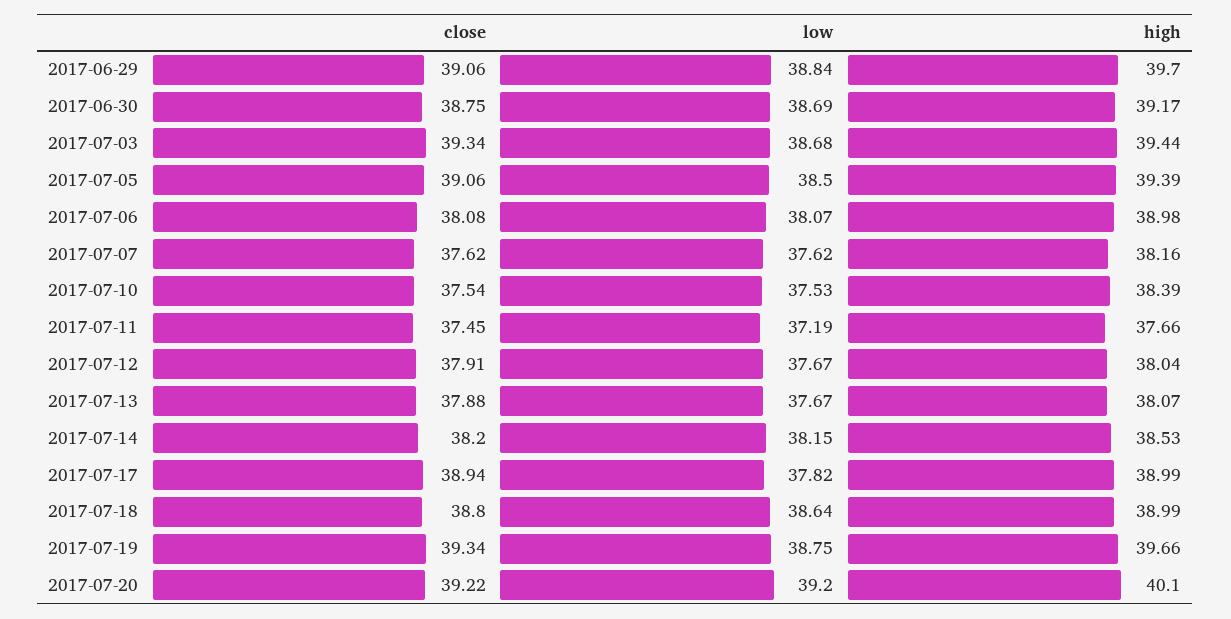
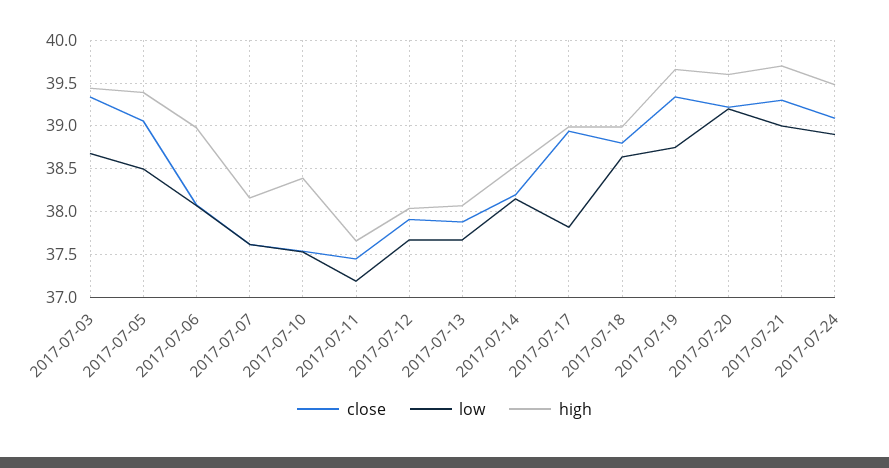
close, 2017-06-29: 39.06 -> none
low, 2017-06-29: 38.84 -> none
high, 2017-06-29: 39.7 -> none
close, 2017-06-30: 38.75 -> none
low, 2017-06-30: 38.69 -> none
high, 2017-06-30: 39.17 -> none
high, 2017-07-20: 40.1 -> 39.6
close, 2017-07-21: none -> 39.3
low, 2017-07-21: none -> 39
high, 2017-07-21: none -> 39.7
close, 2017-07-24: none -> 39.1
low, 2017-07-24: none -> 38.9
high, 2017-07-24: none -> 39.5

